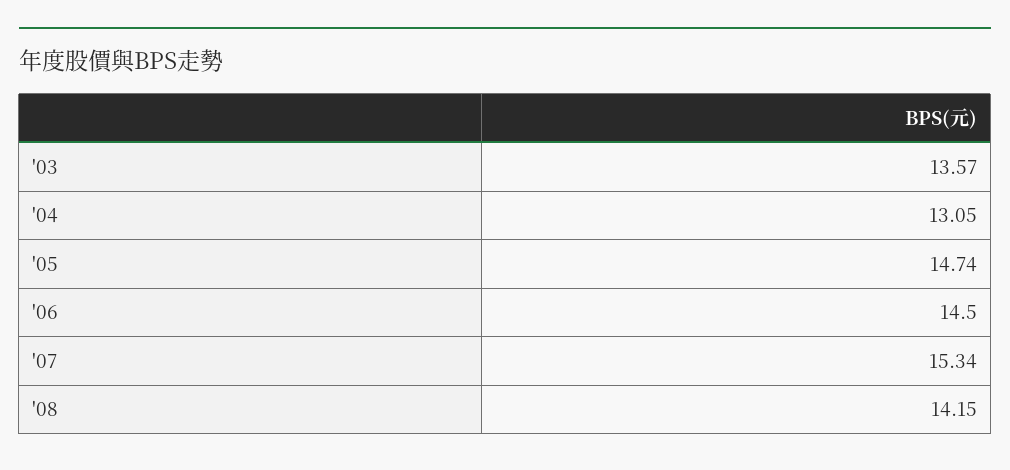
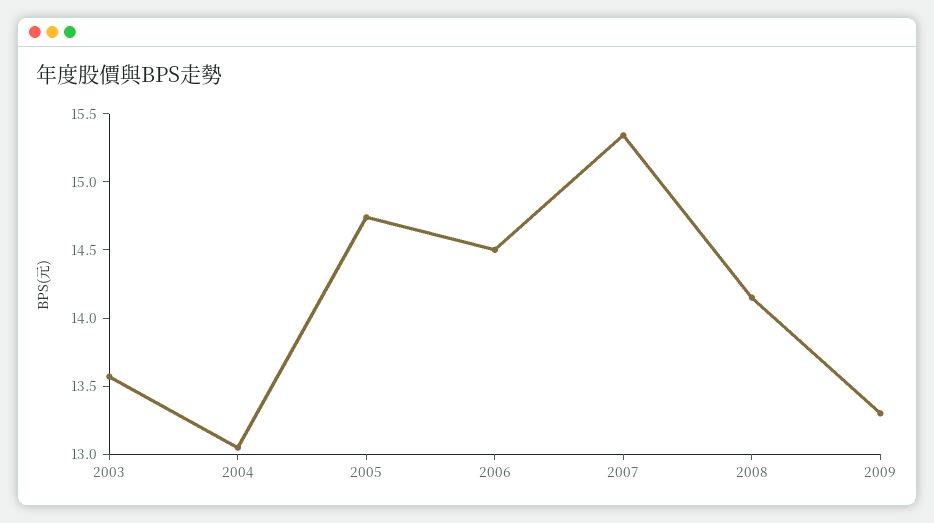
2009: none -> 13.3

